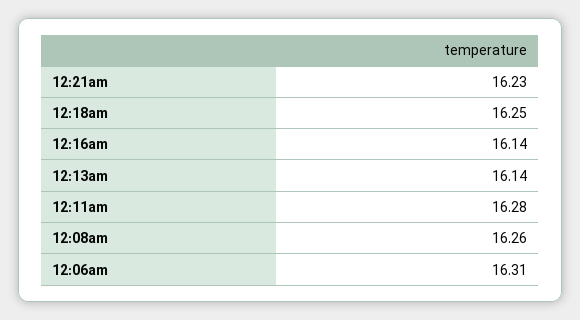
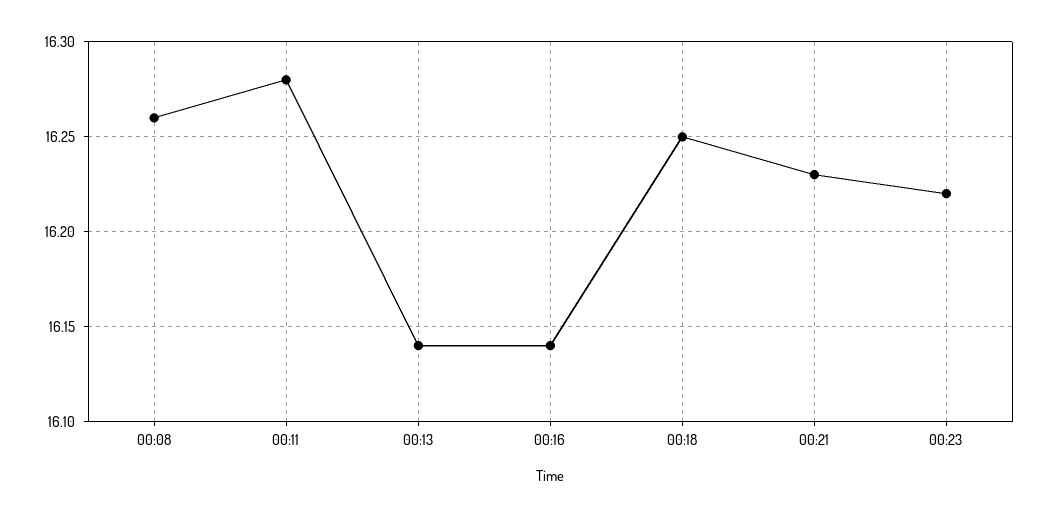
12:06am: 16.31 -> none
00:23: none -> 16.22

